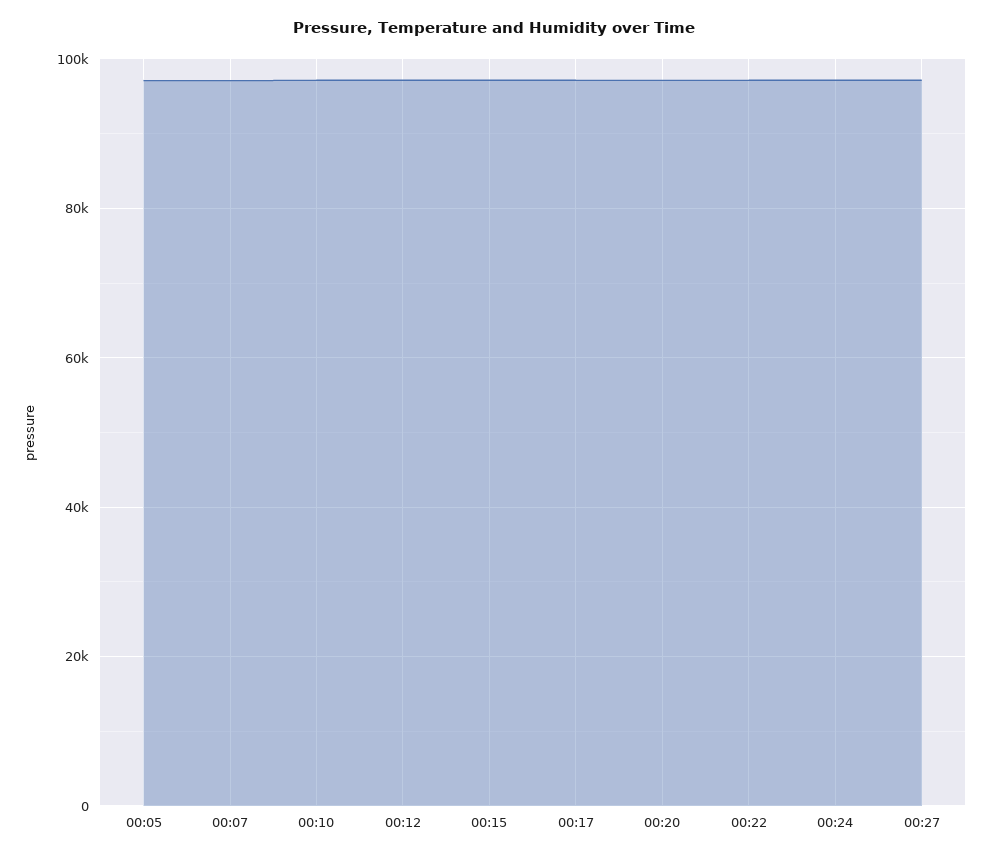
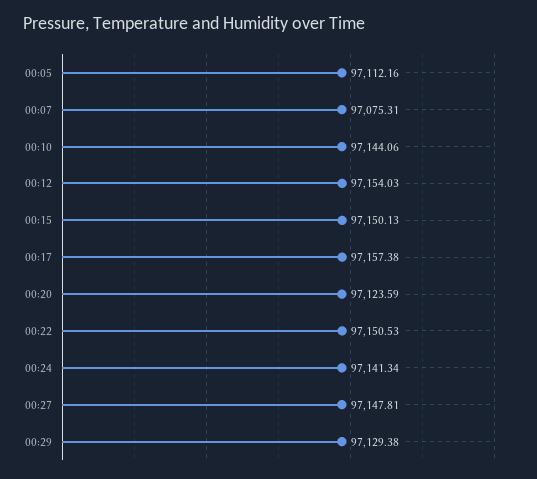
00:29: none -> 97129.38

